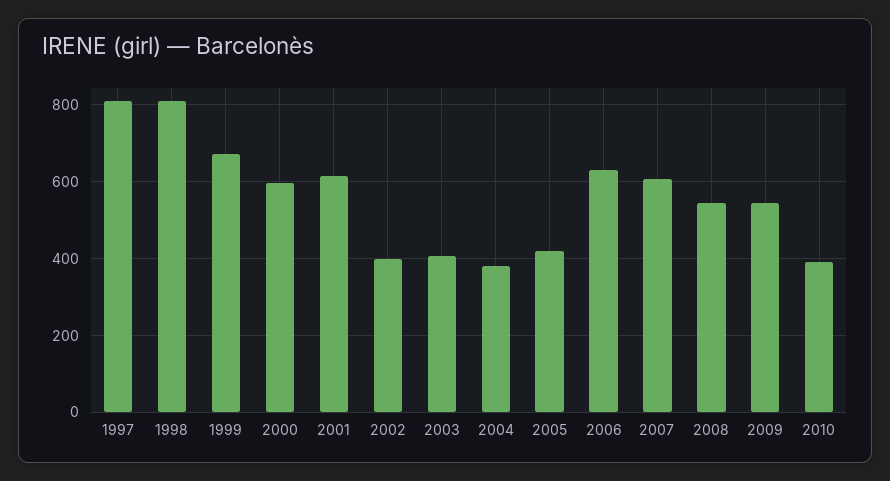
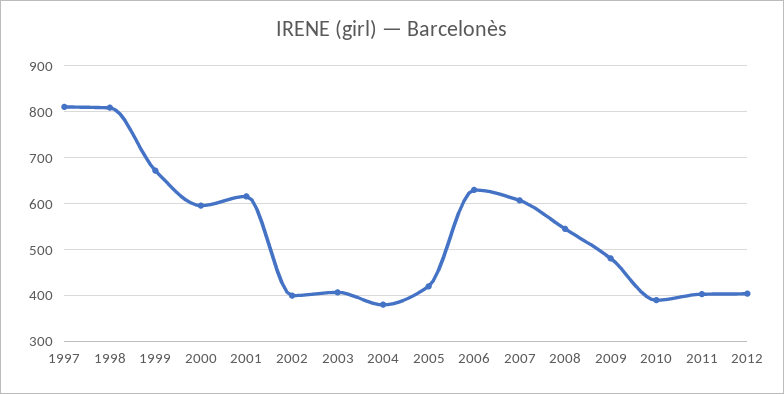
2009: 540 -> 480
2011: none -> 400
2012: none -> 400

